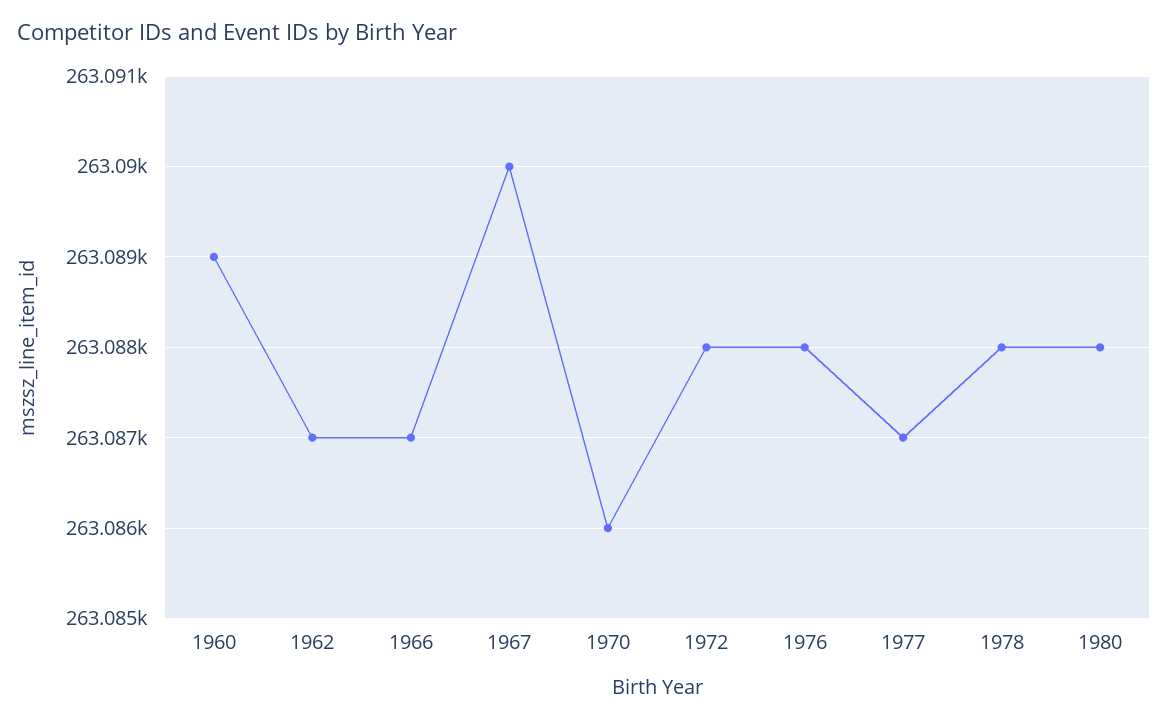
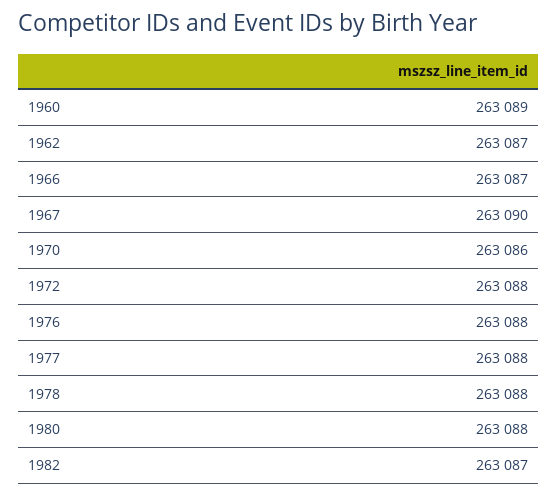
1977: 263087 -> 263088
1982: none -> 263087

